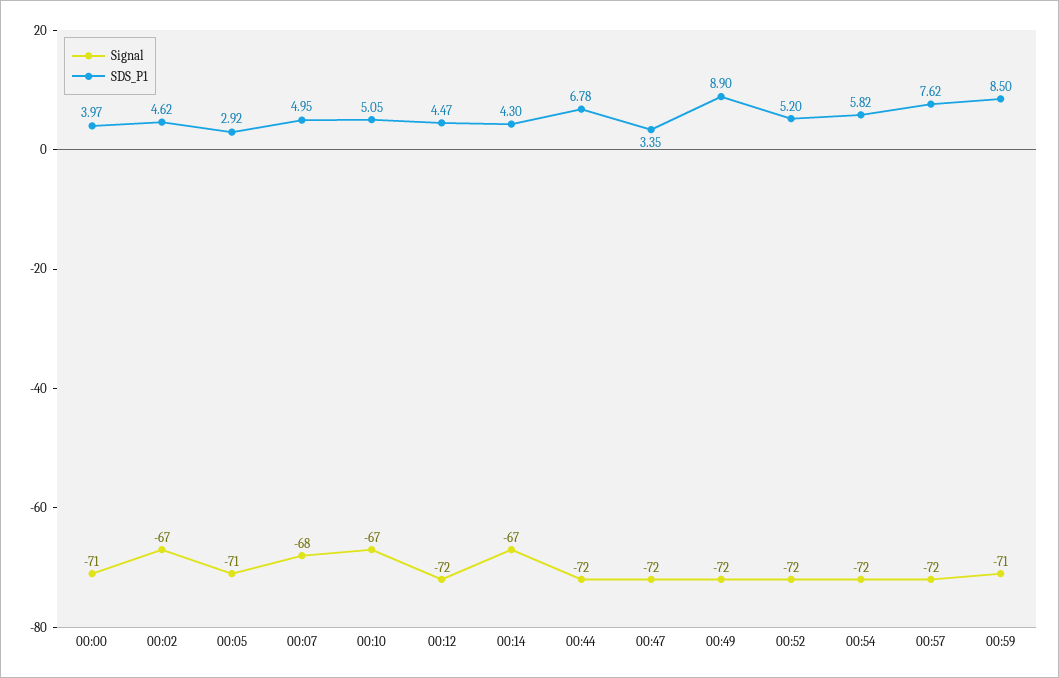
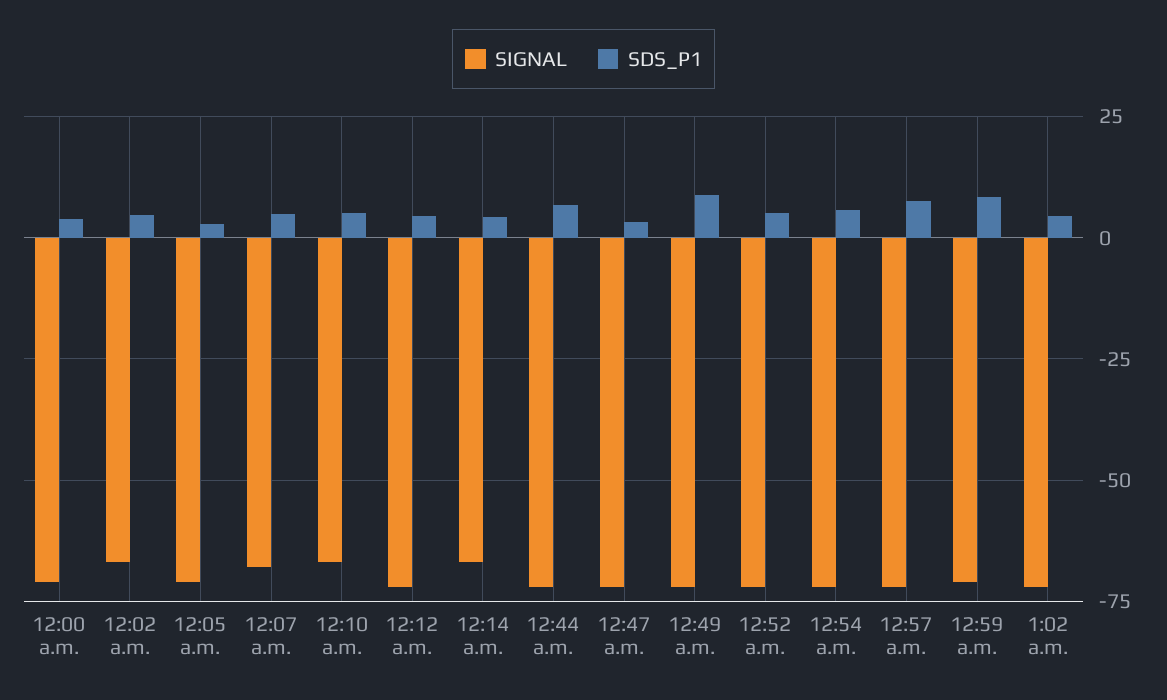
Signal, 1:02 a.m.: none -> -72.5
SDS_P1, 1:02 a.m.: none -> 5

